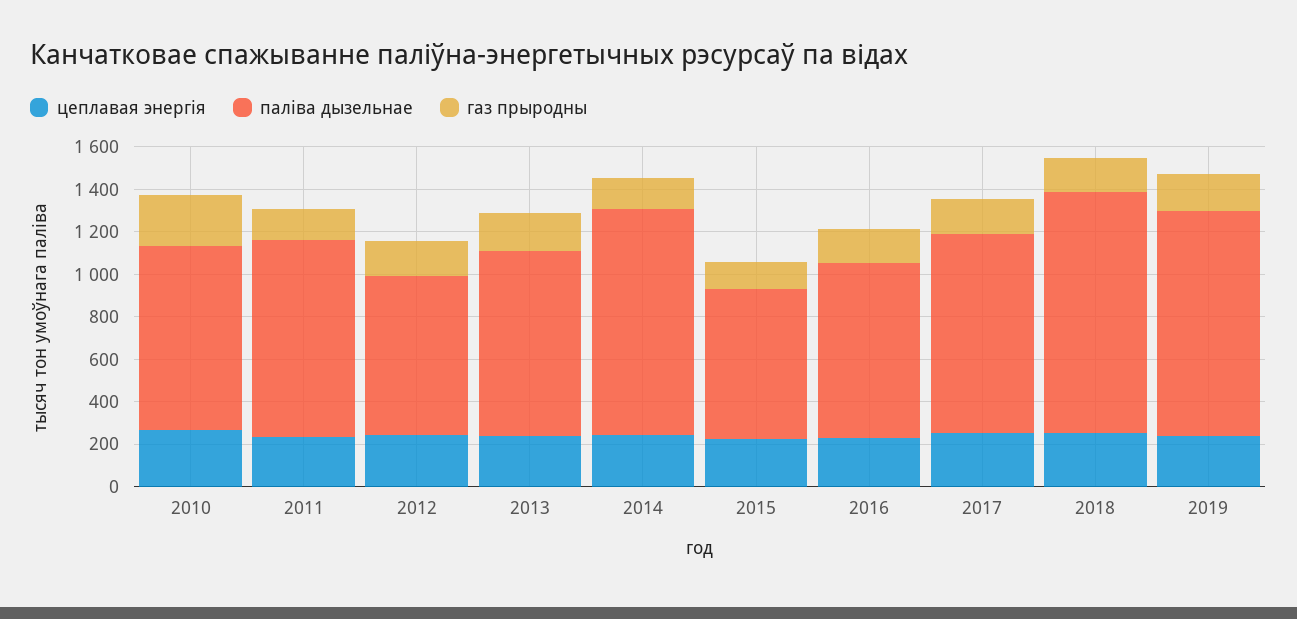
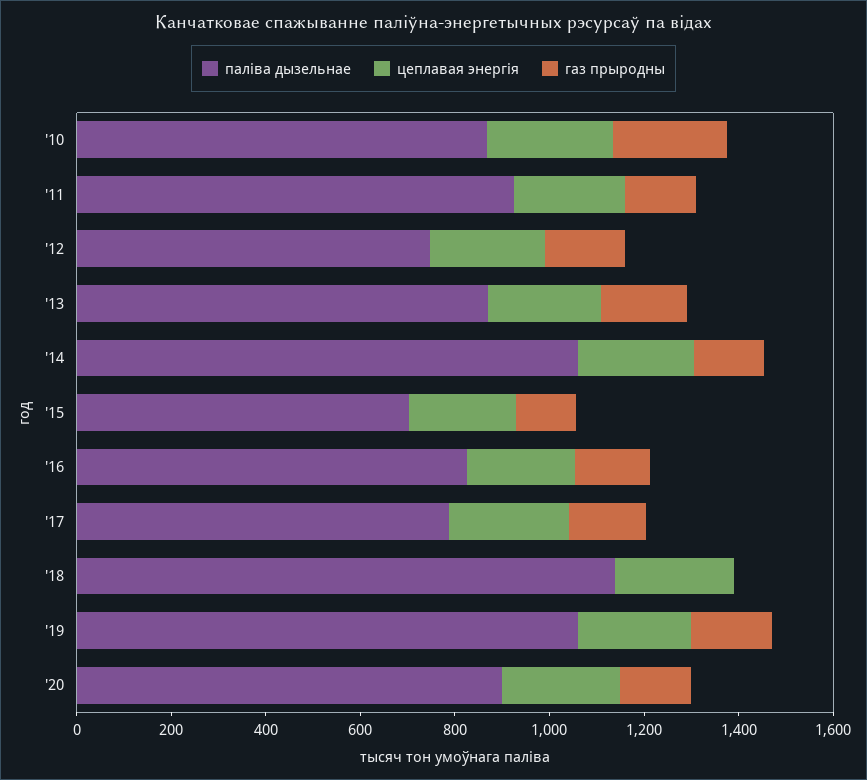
паліва дызельнае, 2017: 950 -> 800
газ прыродны, 2018: 150 -> 0
паліва дызельнае, '20: none -> 900
цеплавая энергія, '20: none -> 250
газ прыродны, '20: none -> 150

